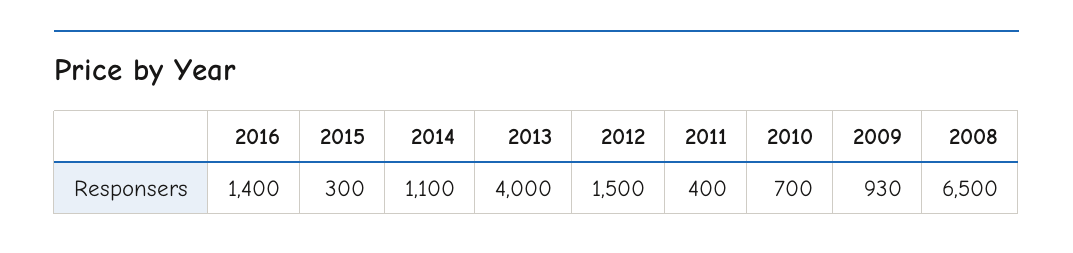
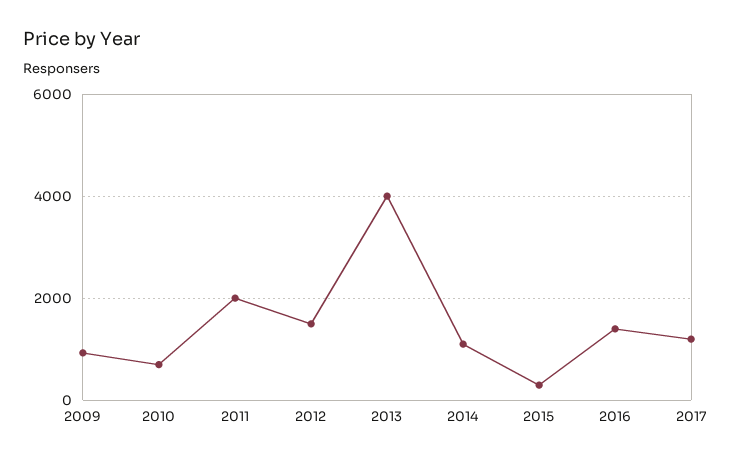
2011: 400 -> 2000
2008: 6500 -> none
2017: none -> 1200

